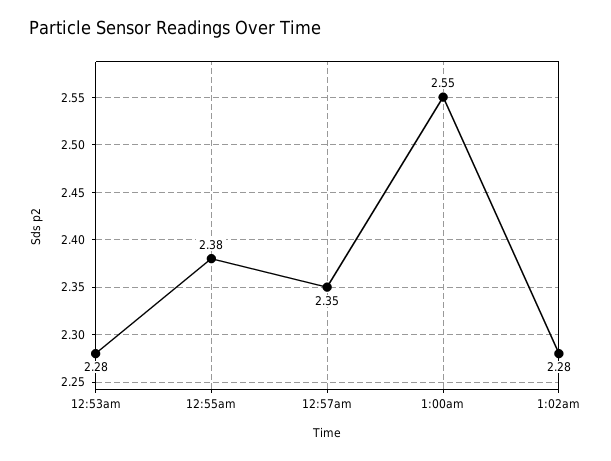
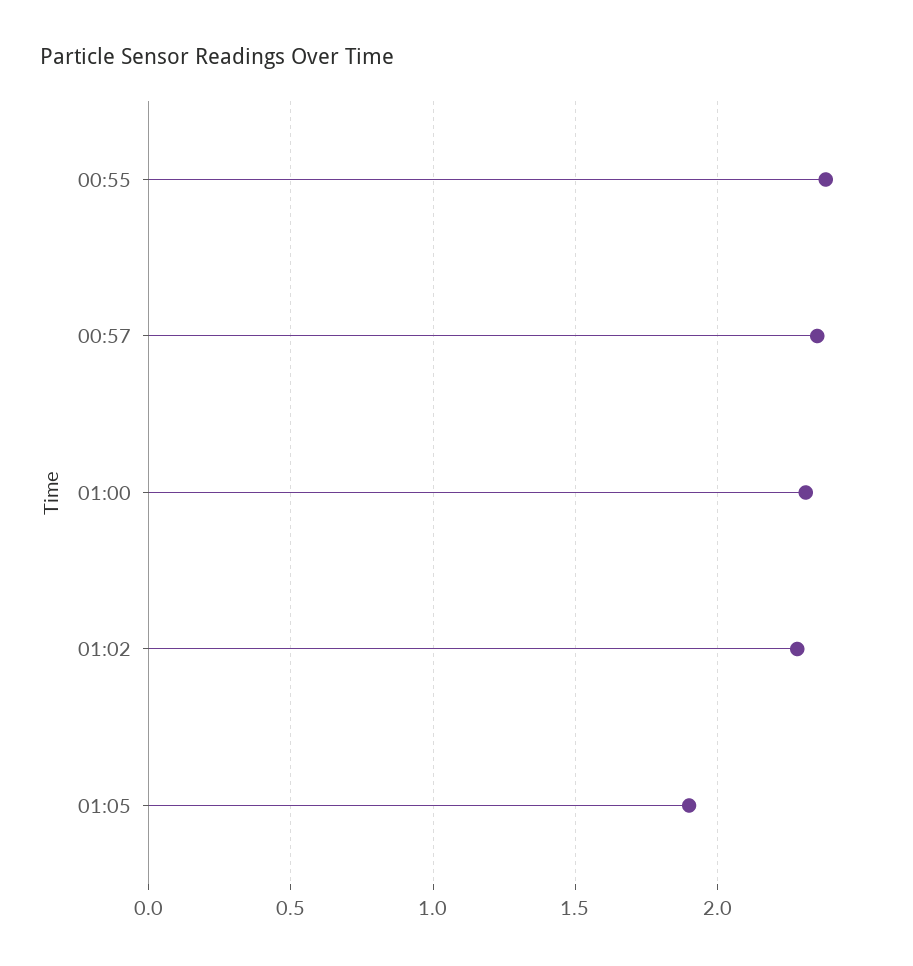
12:53am: 2.28 -> none
1:00am: 2.55 -> 2.3
01:05: none -> 1.9

